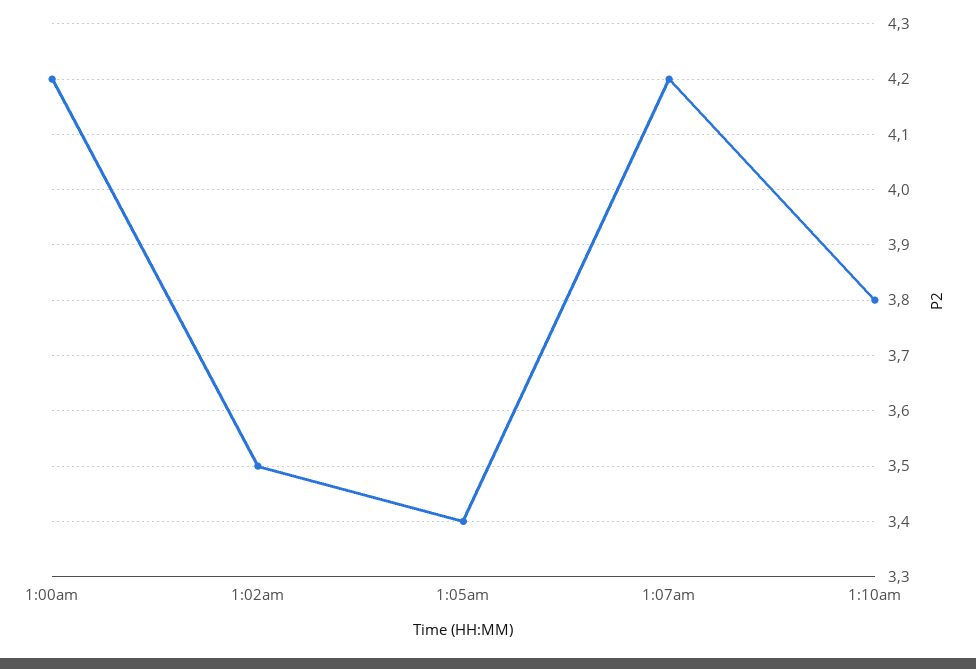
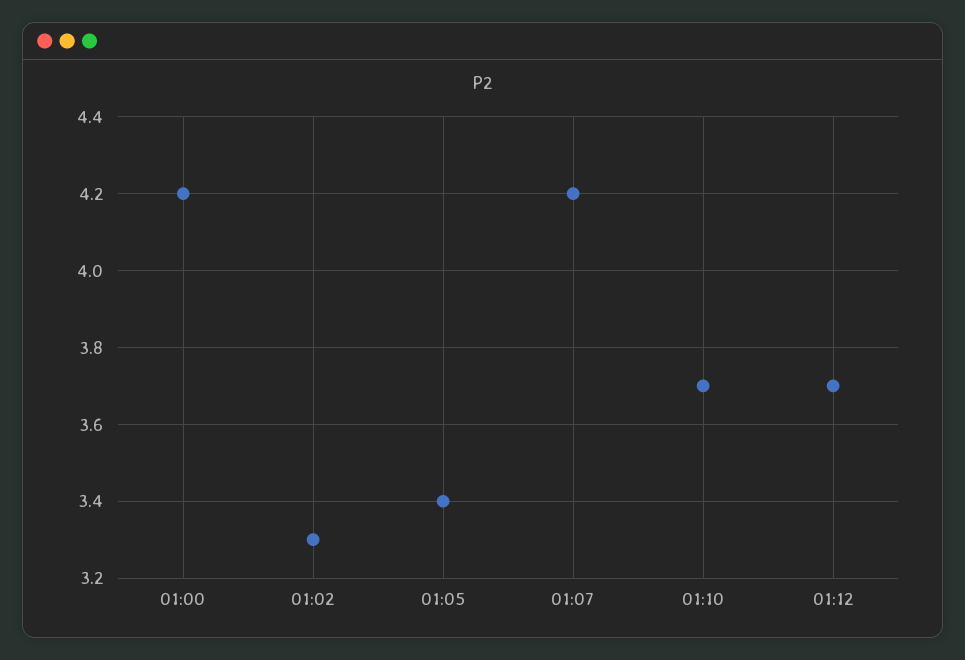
1:02am: 3.5 -> 3.3
1:10am: 3.8 -> 3.7
01:12: none -> 3.7

